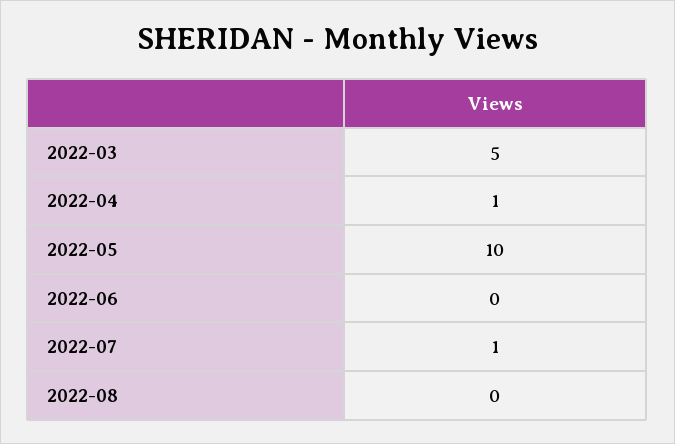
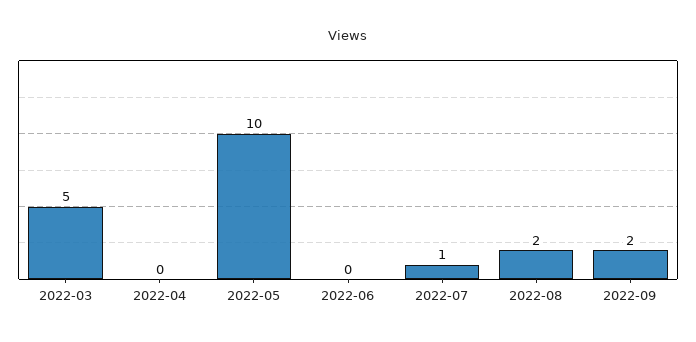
2022-04: 1 -> 0
2022-08: 0 -> 2
2022-09: none -> 2

